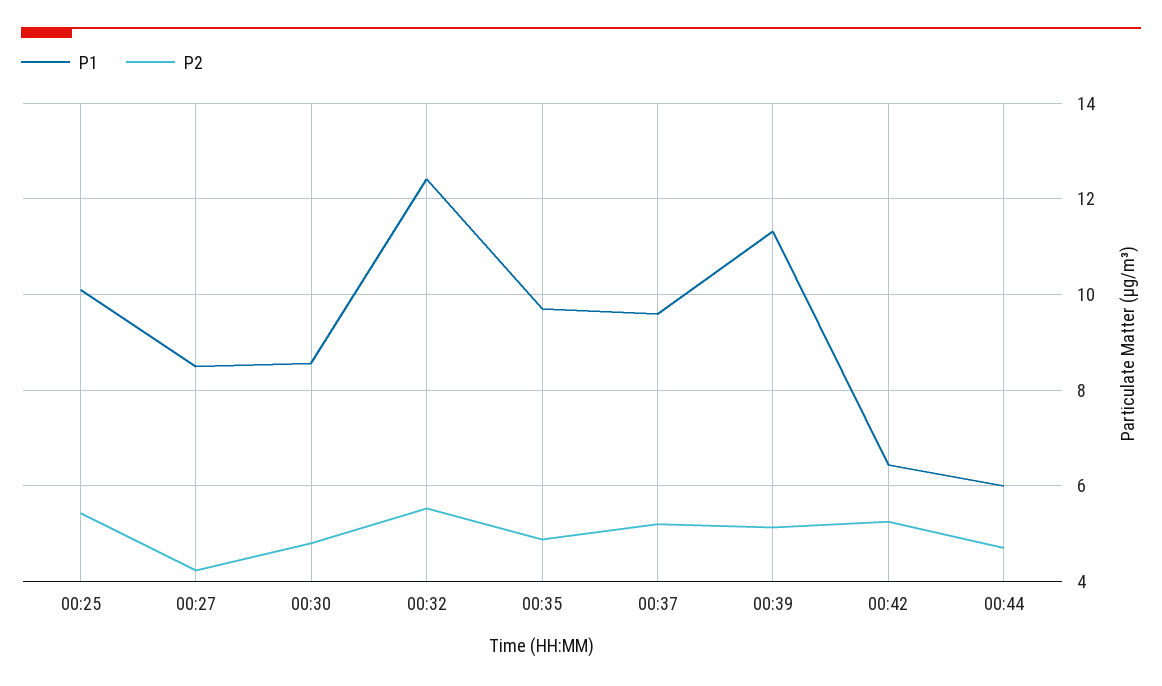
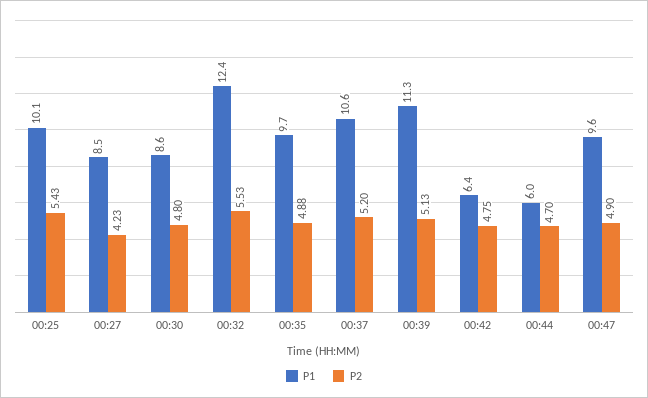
P1, 00:37: 9.6 -> 10.6
P2, 00:42: 5.2 -> 4.75
P1, 00:47: none -> 9.6
P2, 00:47: none -> 4.9

